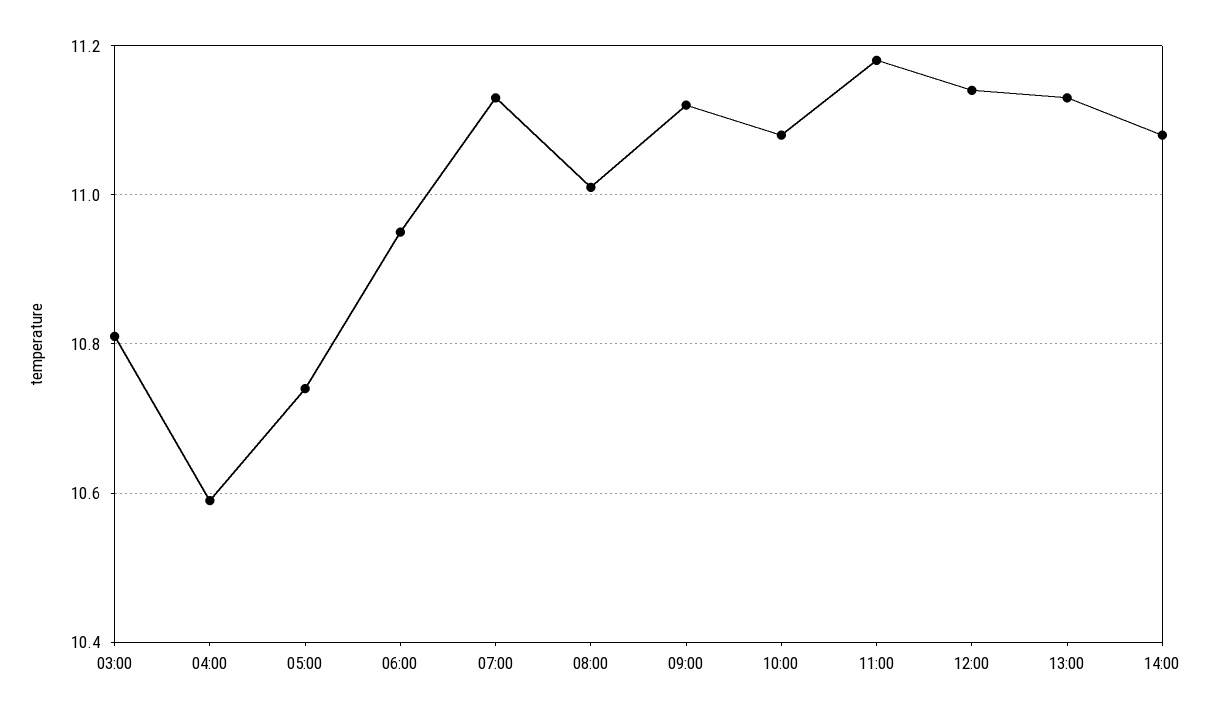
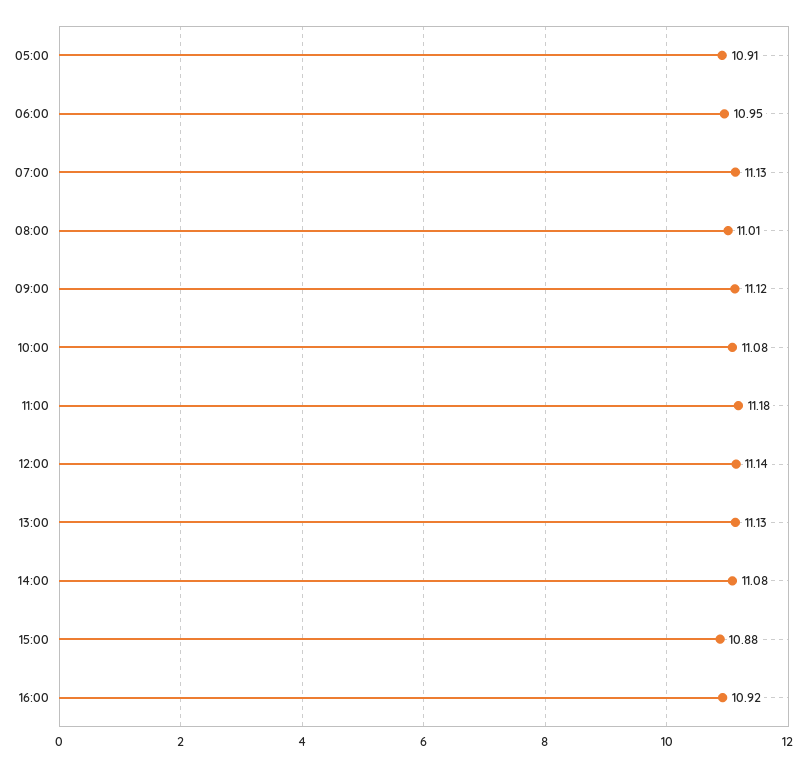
03:00: 10.8 -> none
04:00: 10.6 -> none
05:00: 10.75 -> 10.91
15:00: none -> 10.88
16:00: none -> 10.92

